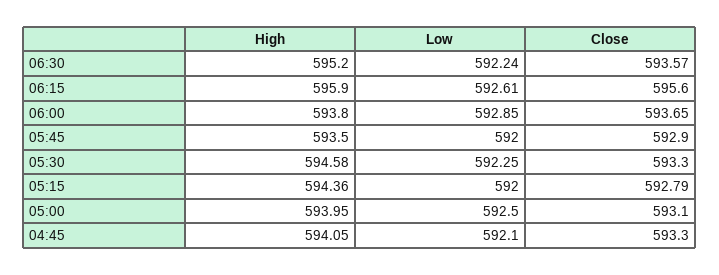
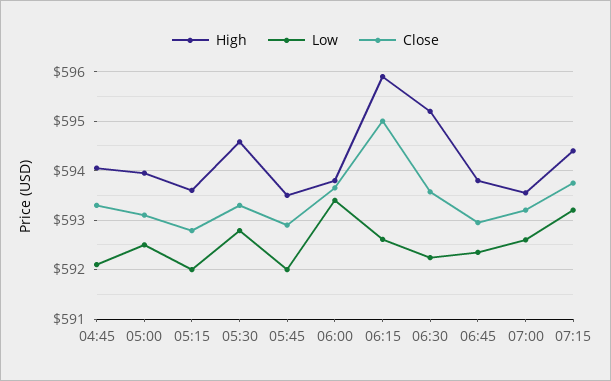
Close, 06:15: 595.6 -> 595
Low, 06:00: 592.85 -> 593.4
Low, 05:30: 592.25 -> 592.8
High, 05:15: 594.36 -> 593.6
High, 06:45: none -> 593.8
Low, 06:45: none -> 592.4
Close, 06:45: none -> 593
High, 07:00: none -> 593.6
Low, 07:00: none -> 592.6
Close, 07:00: none -> 593.2
High, 07:15: none -> 594.4
Low, 07:15: none -> 593.2
Close, 07:15: none -> 593.8

